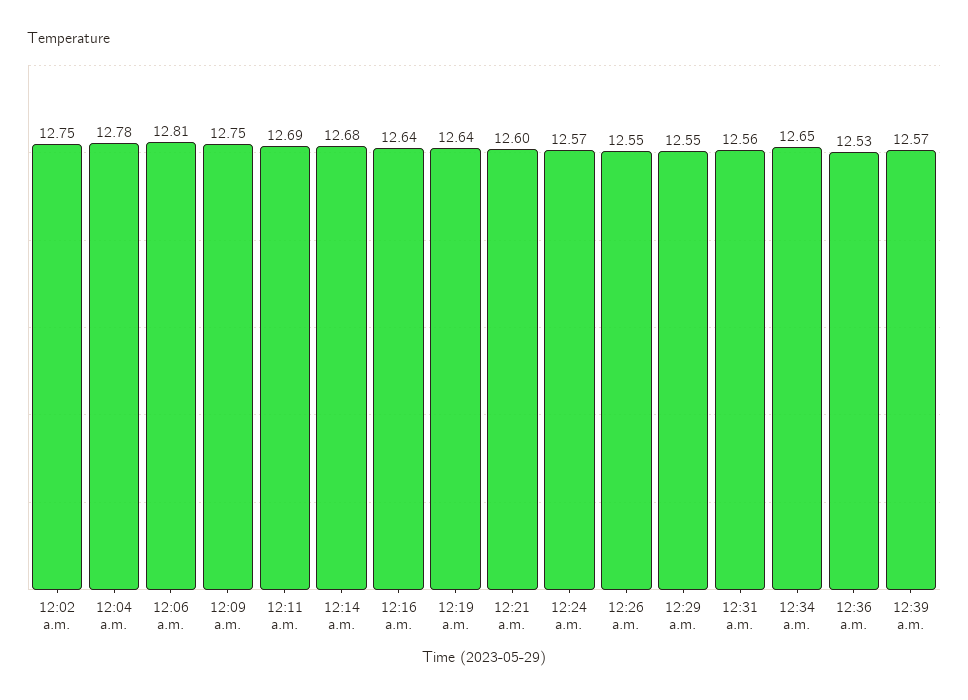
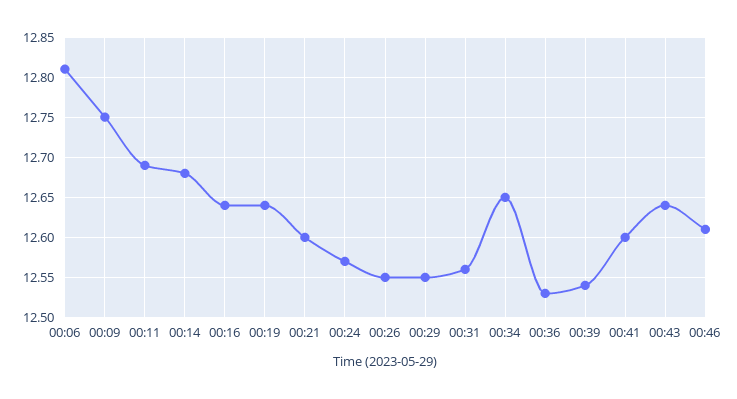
12:02 a.m.: 12.75 -> none
12:04 a.m.: 12.78 -> none
12:39 a.m.: 12.57 -> 12.54
00:41: none -> 12.6
00:43: none -> 12.64
00:46: none -> 12.61

